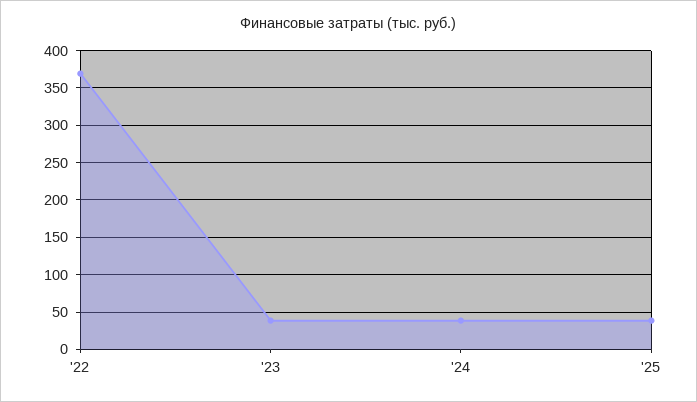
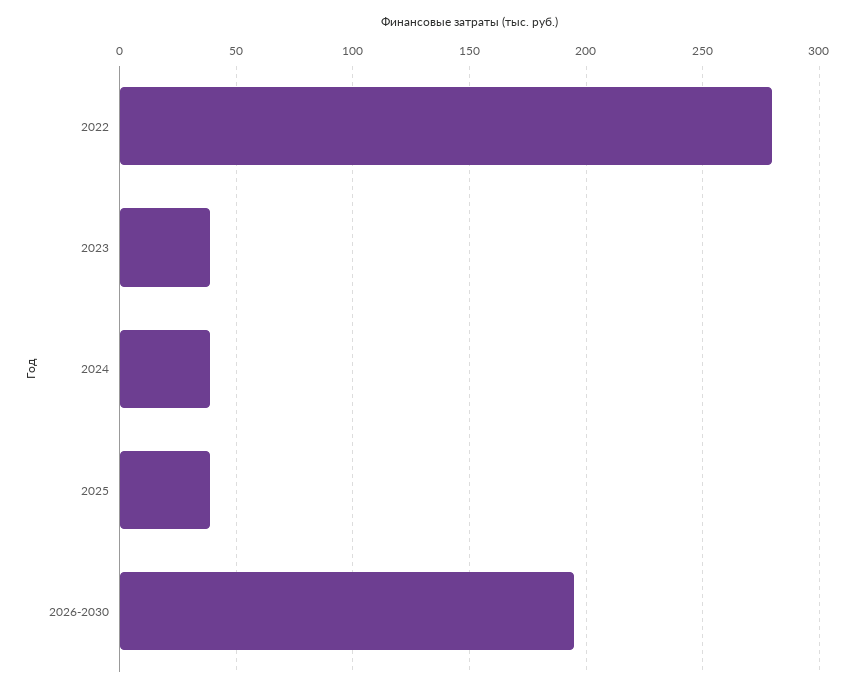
'22: 370 -> 280
2026-2030: none -> 195

